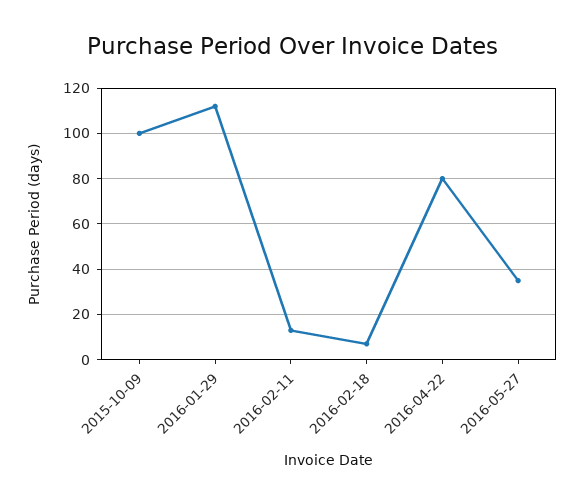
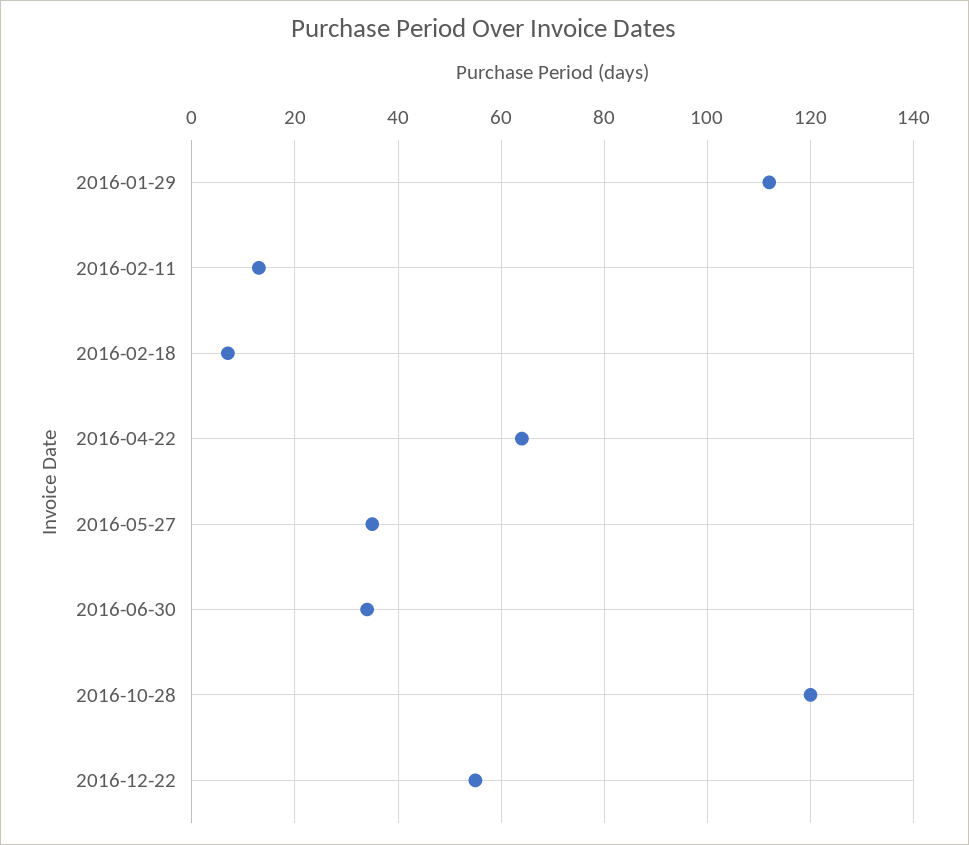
2015-10-09: 100 -> none
2016-04-22: 80 -> 65
2016-06-30: none -> 35
2016-10-28: none -> 120
2016-12-22: none -> 55

